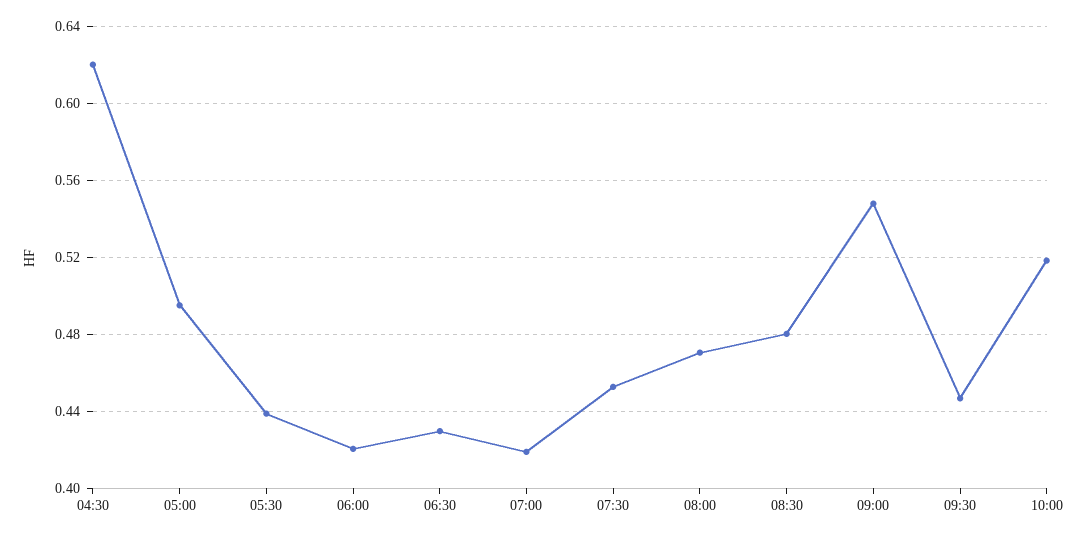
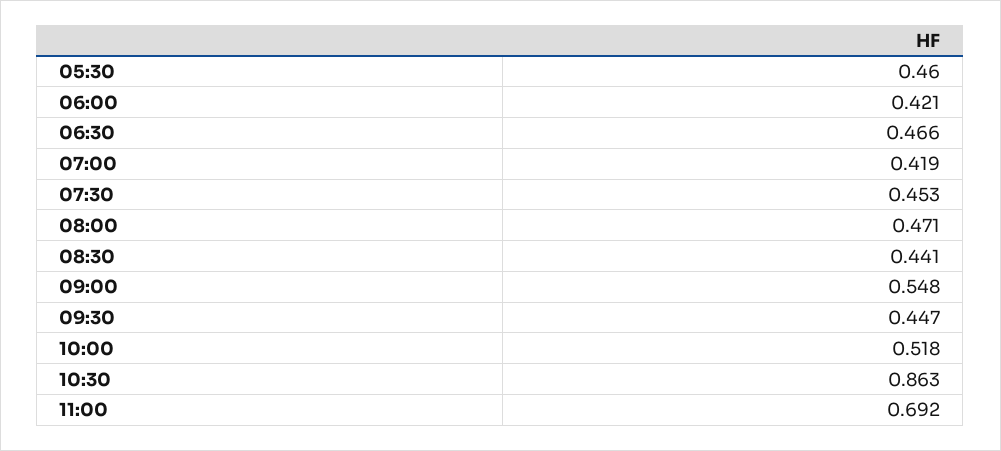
04:30: 0.62 -> none
05:00: 0.495 -> none
05:30: 0.44 -> 0.46
06:30: 0.43 -> 0.466
08:30: 0.48 -> 0.441
10:30: none -> 0.863
11:00: none -> 0.692

